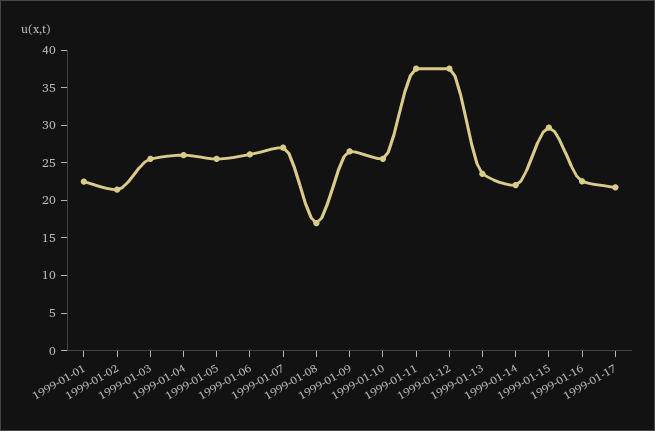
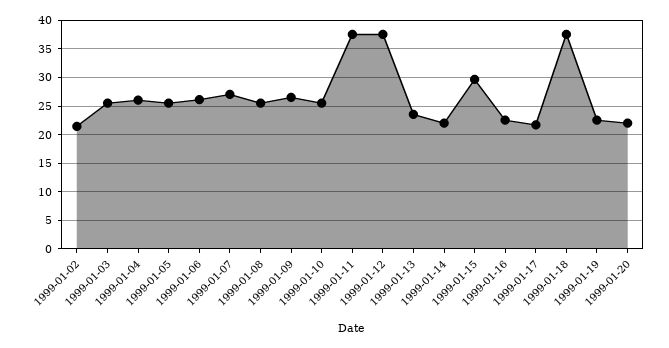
1999-01-01: 22.5 -> none
1999-01-08: 17.5 -> 25
1999-01-18: none -> 37.5
1999-01-19: none -> 22.5
1999-01-20: none -> 22.5

